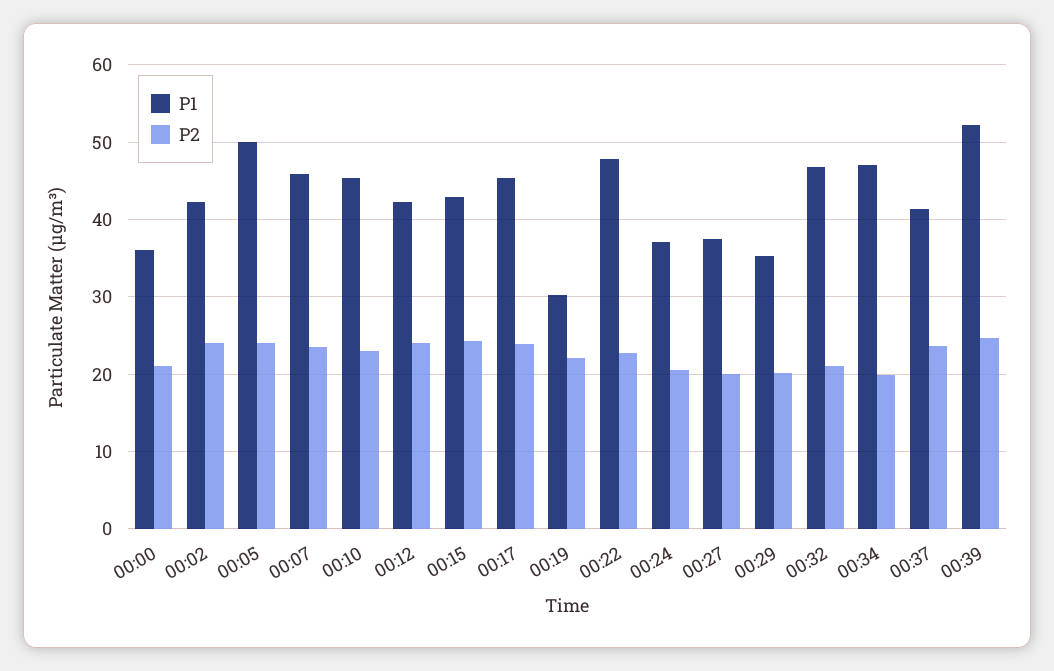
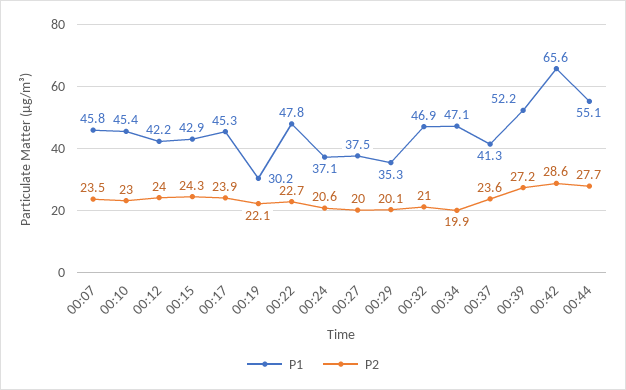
P1, 00:00: 36 -> none
P2, 00:00: 21 -> none
P1, 00:02: 42 -> none
P2, 00:02: 24 -> none
P1, 00:05: 50 -> none
P2, 00:05: 24 -> none
P2, 00:39: 25 -> 27.2
P1, 00:42: none -> 65.6
P2, 00:42: none -> 28.6
P1, 00:44: none -> 55.1
P2, 00:44: none -> 27.7

